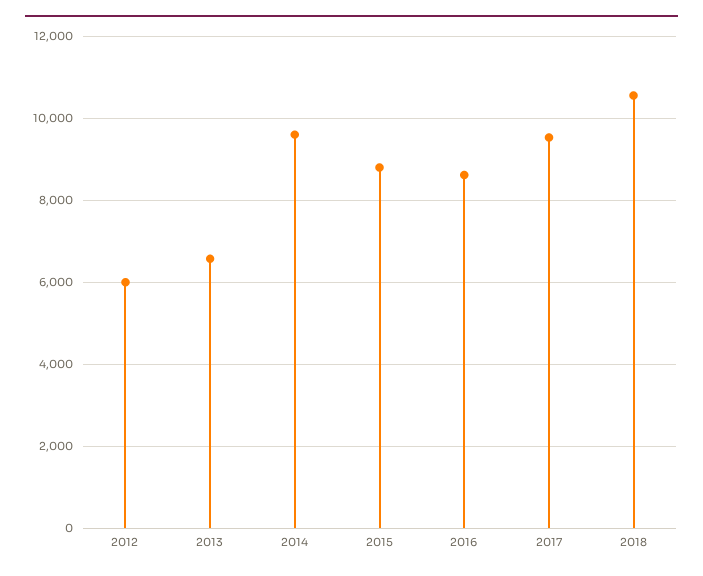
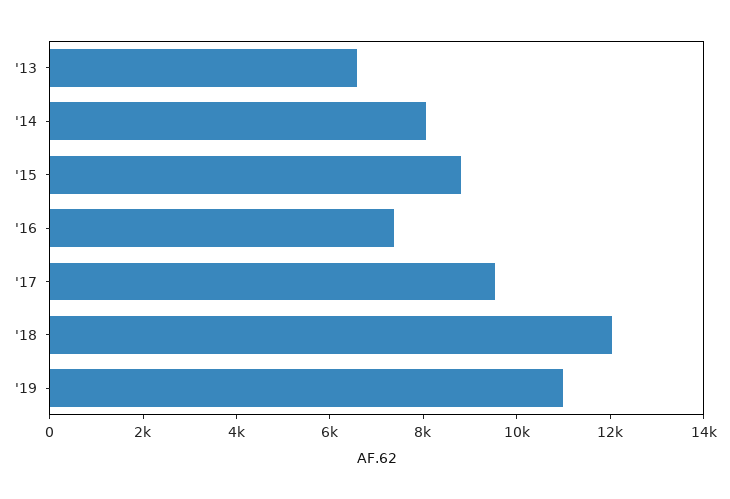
2012: 6000 -> none
2014: 9600 -> 8000
2016: 8600 -> 7500
2018: 10600 -> 12000
'19: none -> 11000

